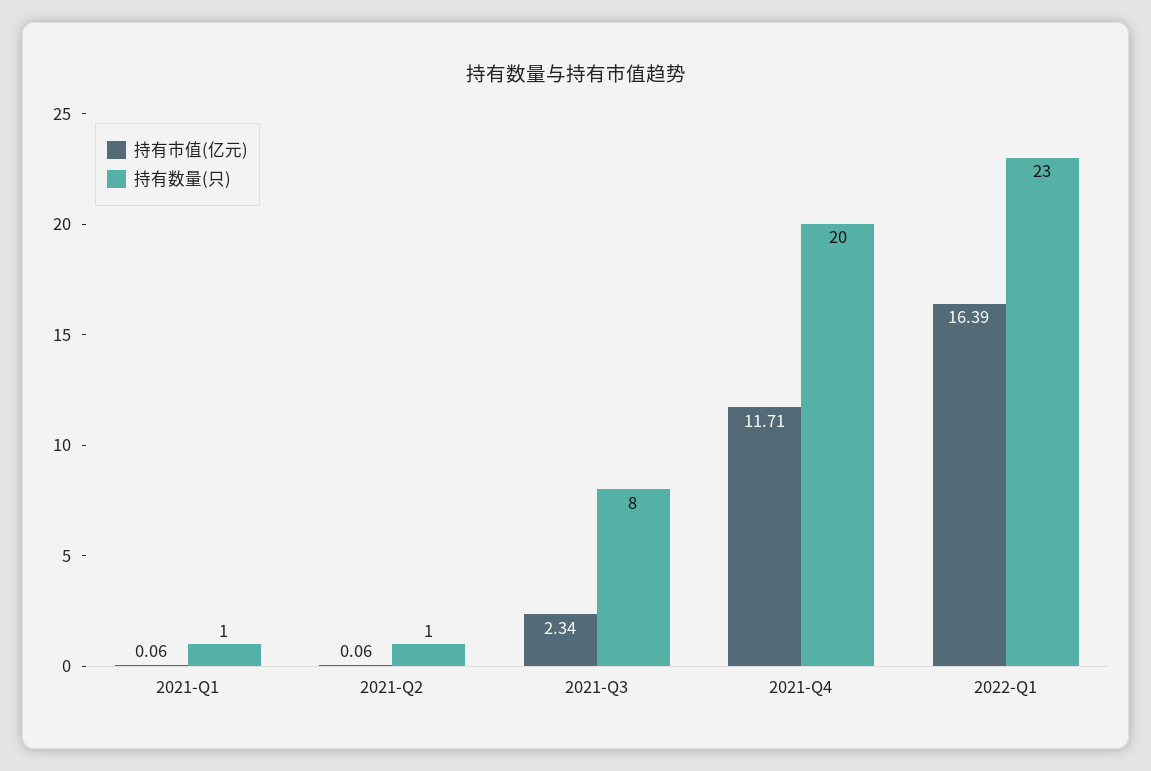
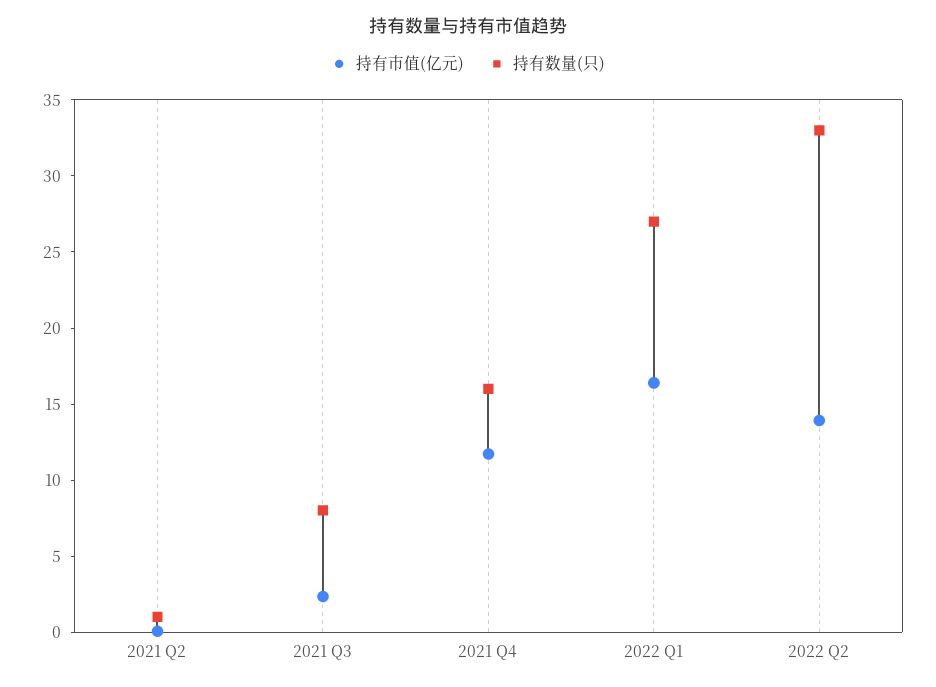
持有市值(亿元), 2021-Q1: 0.06 -> none
持有数量(只), 2021-Q1: 1 -> none
持有数量(只), 2021-Q4: 20 -> 16
持有数量(只), 2022-Q1: 23 -> 27
持有市值(亿元), 2022 Q2: none -> 14
持有数量(只), 2022 Q2: none -> 33

